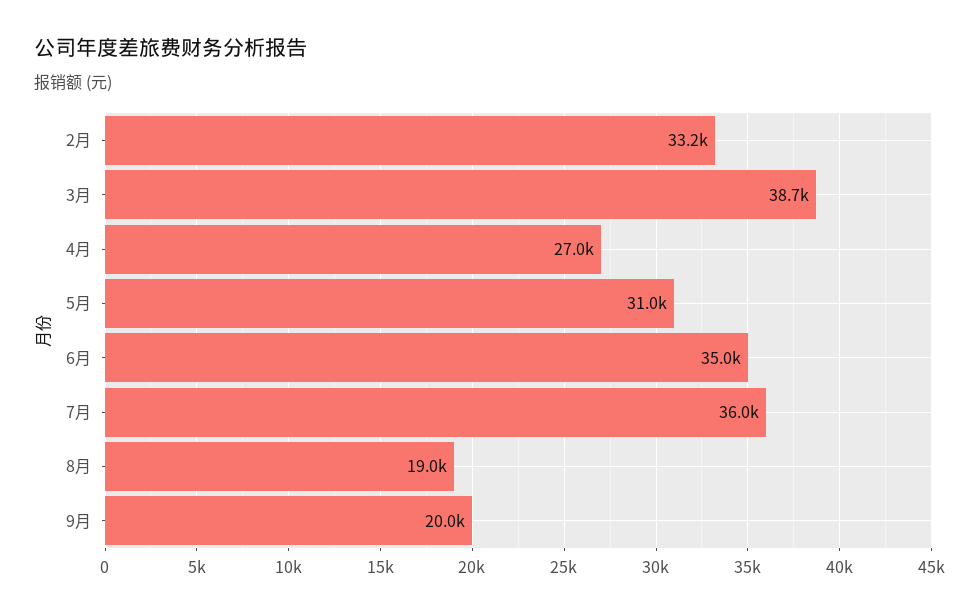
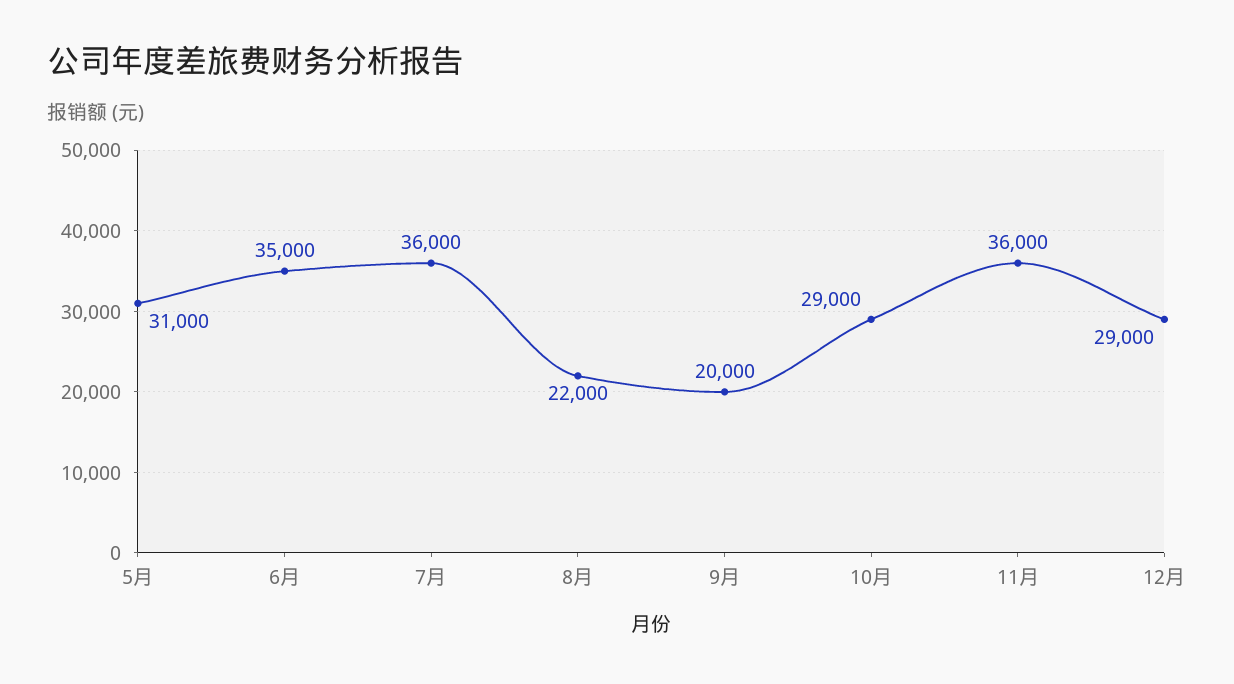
2月: 33200 -> none
3月: 38700 -> none
4月: 27000 -> none
8月: 19000 -> 22000
10月: none -> 29000
11月: none -> 36000
12月: none -> 29000

